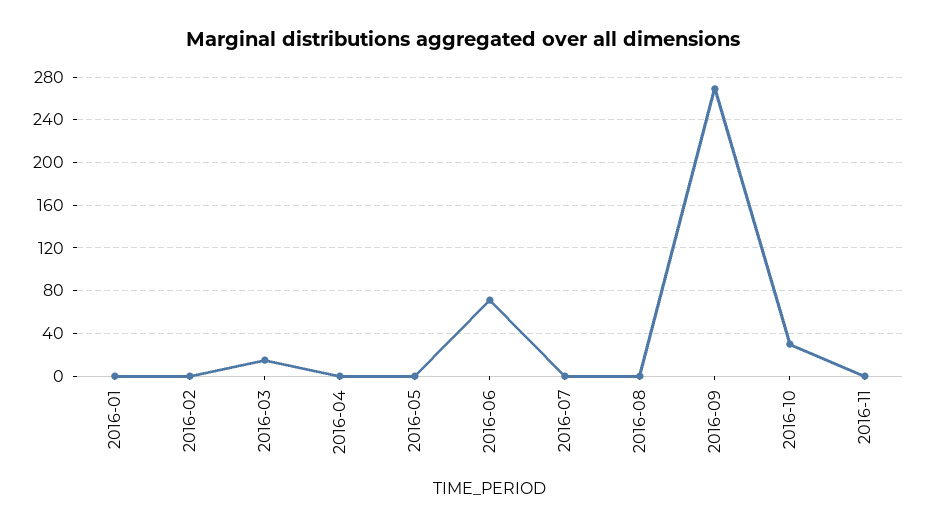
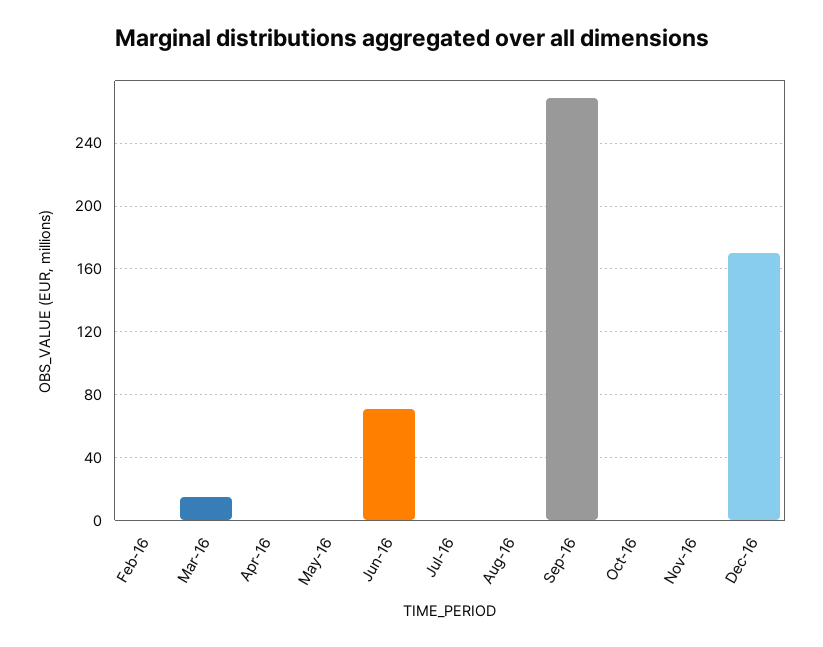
2016-01: 0 -> none
2016-10: 30 -> 0
Dec-16: none -> 170

